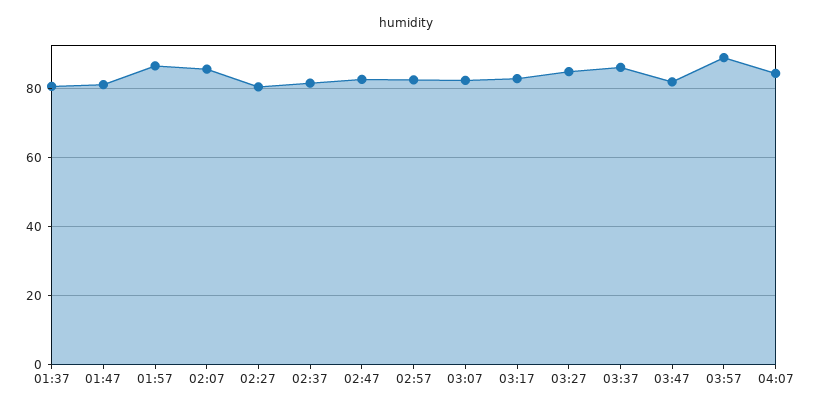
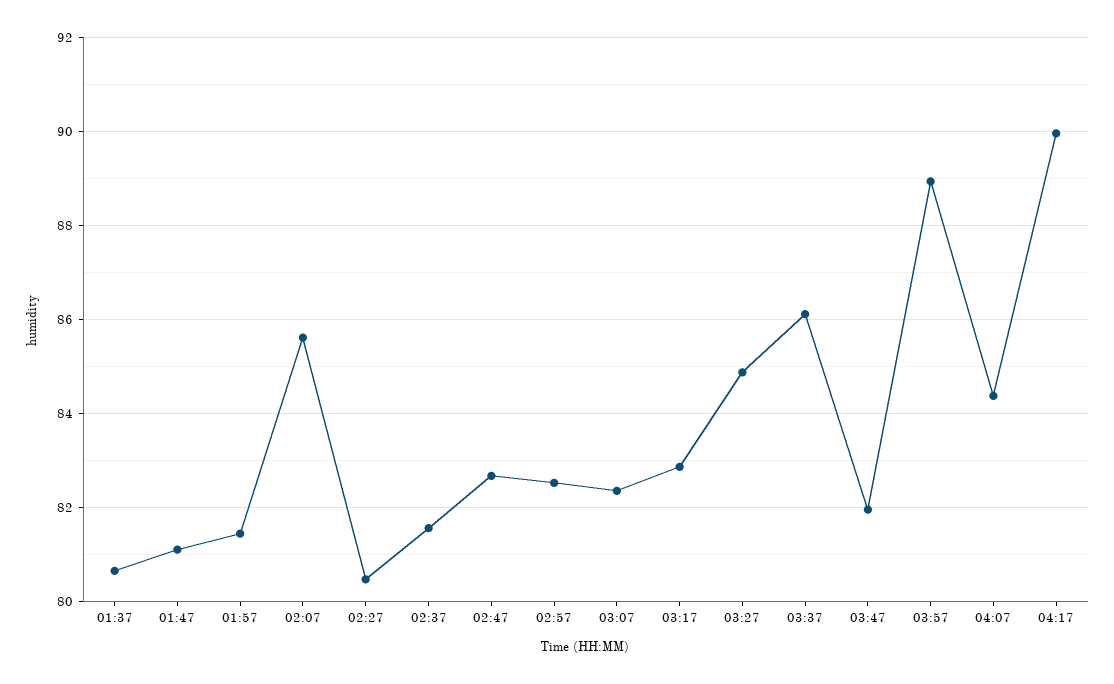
01:57: 86 -> 81.4
04:17: none -> 90

